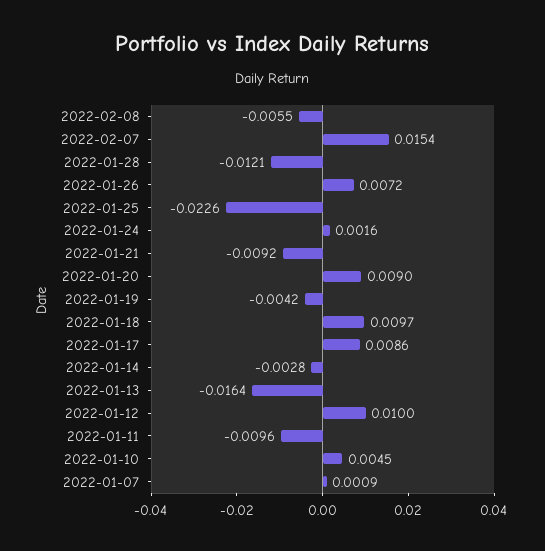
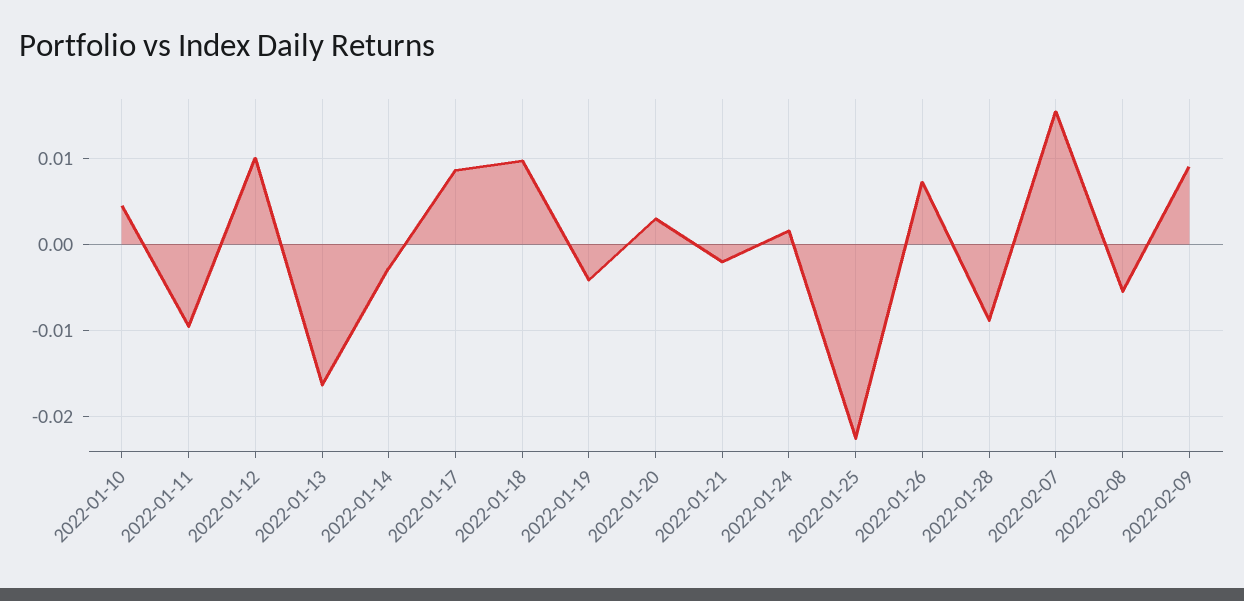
2022-01-28: -0.0121 -> -0.009
2022-01-21: -0.0092 -> -0.002
2022-01-20: 0.009 -> 0.003
2022-01-07: 0.0009 -> none
2022-02-09: none -> 0.009

